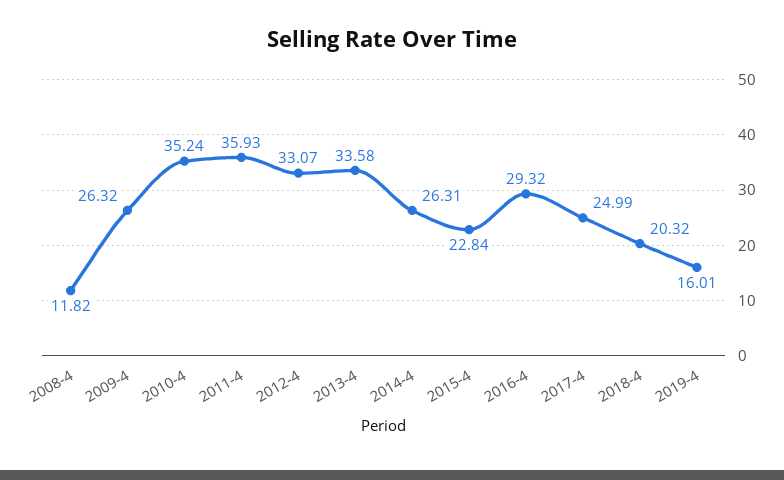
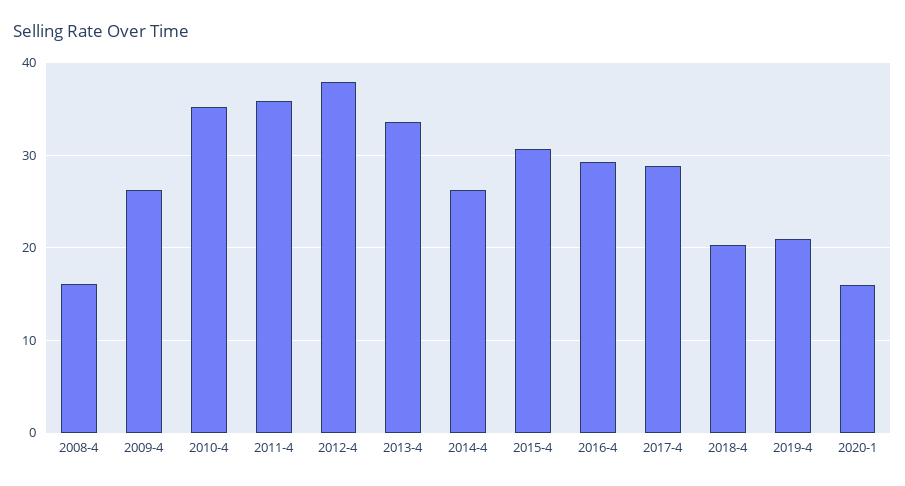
2008-4: 11.82 -> 16
2012-4: 33.07 -> 38
2015-4: 22.84 -> 31
2017-4: 24.99 -> 29
2019-4: 16.01 -> 21
2020-1: none -> 16

